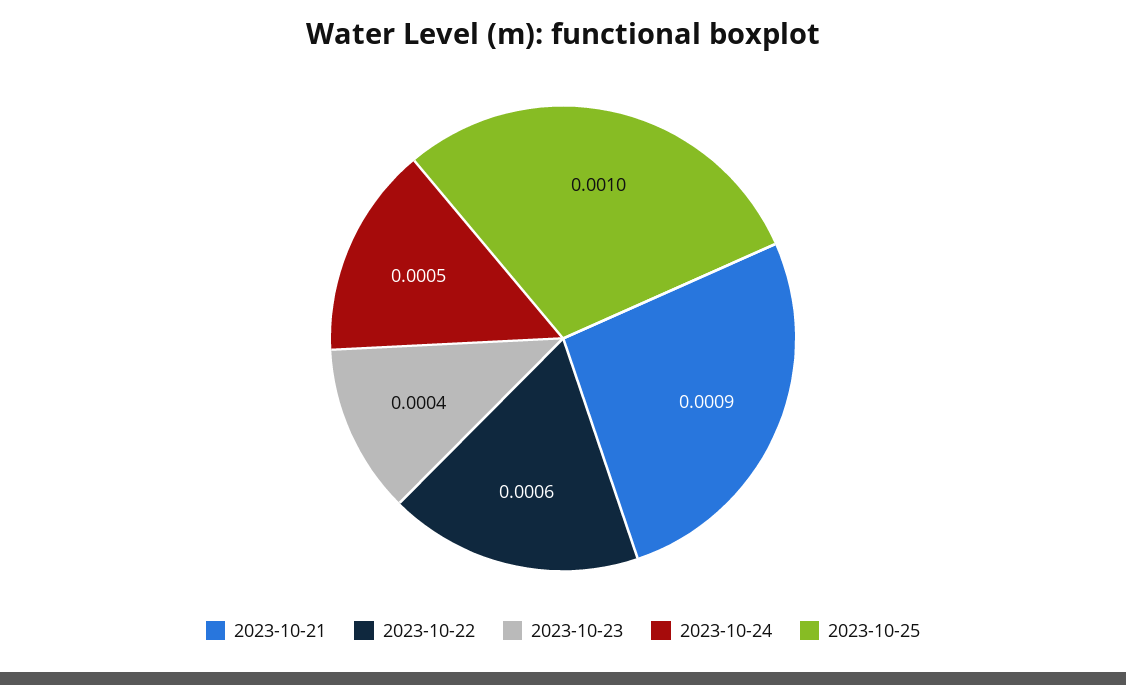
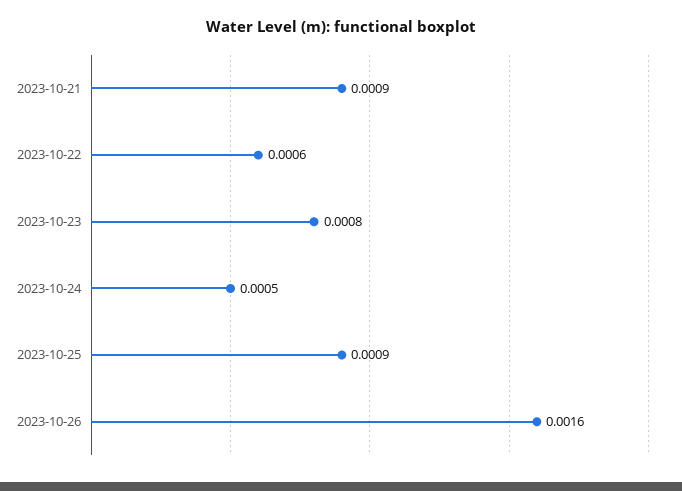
2023-10-23: 0.0004 -> 0.0008
2023-10-25: 0.001 -> 0.0009
2023-10-26: none -> 0.0016

